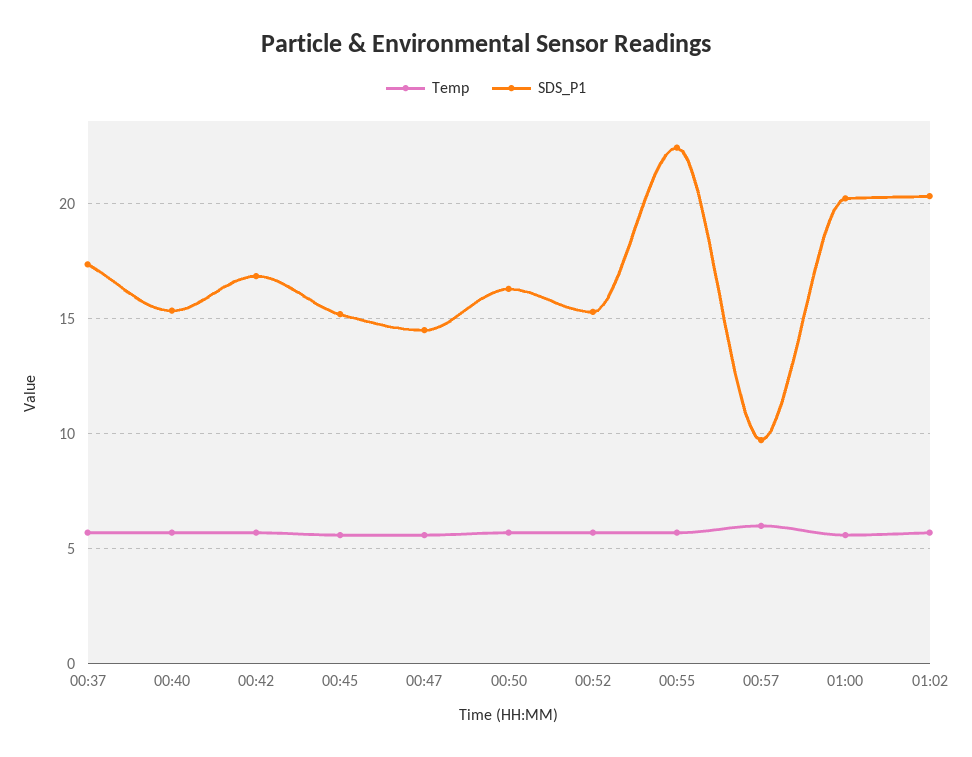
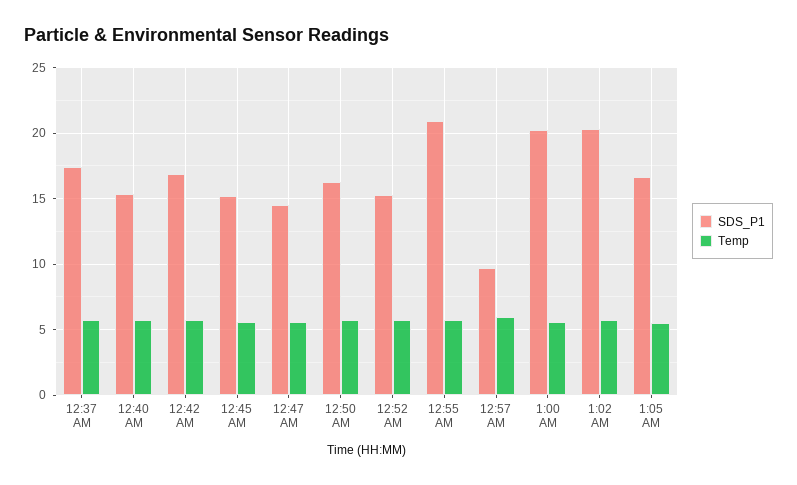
SDS_P1, 00:55: 22.5 -> 21
SDS_P1, 1:05 AM: none -> 16.5
Temp, 1:05 AM: none -> 5.5

